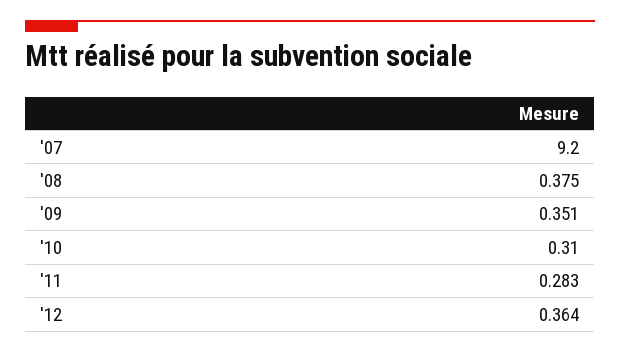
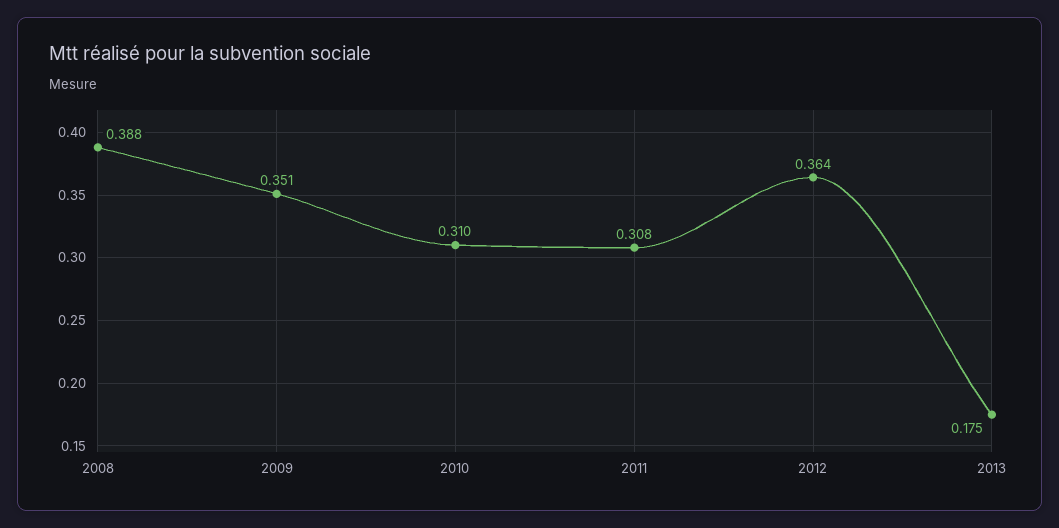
'07: 9.2 -> none
'08: 0.375 -> 0.388
'11: 0.283 -> 0.308
2013: none -> 0.175

